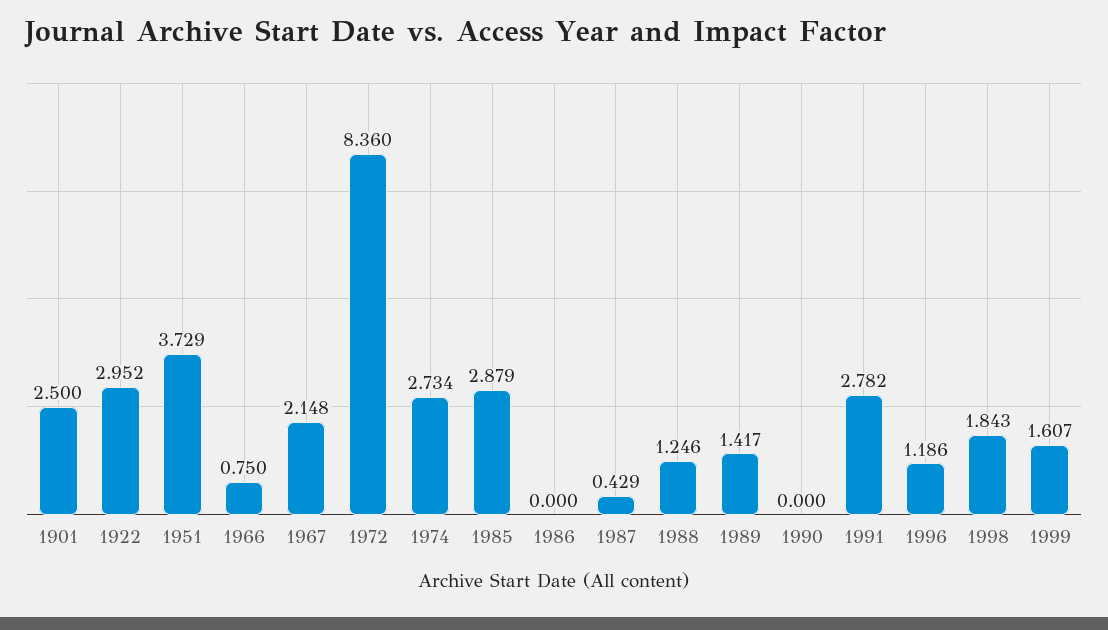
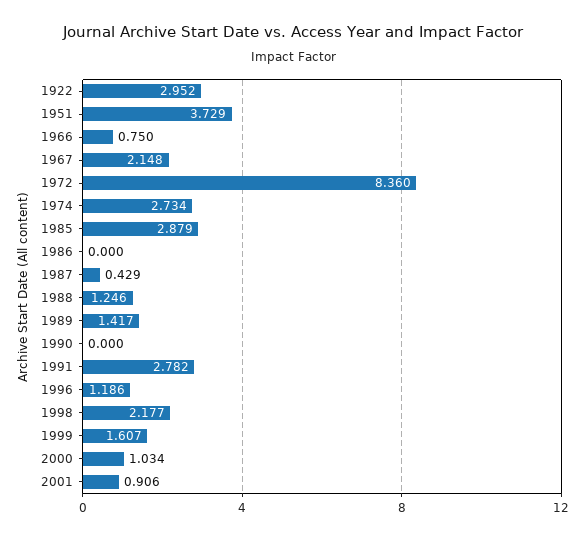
1901: 2.5 -> none
1998: 1.843 -> 2.177
2000: none -> 1.034
2001: none -> 0.906

